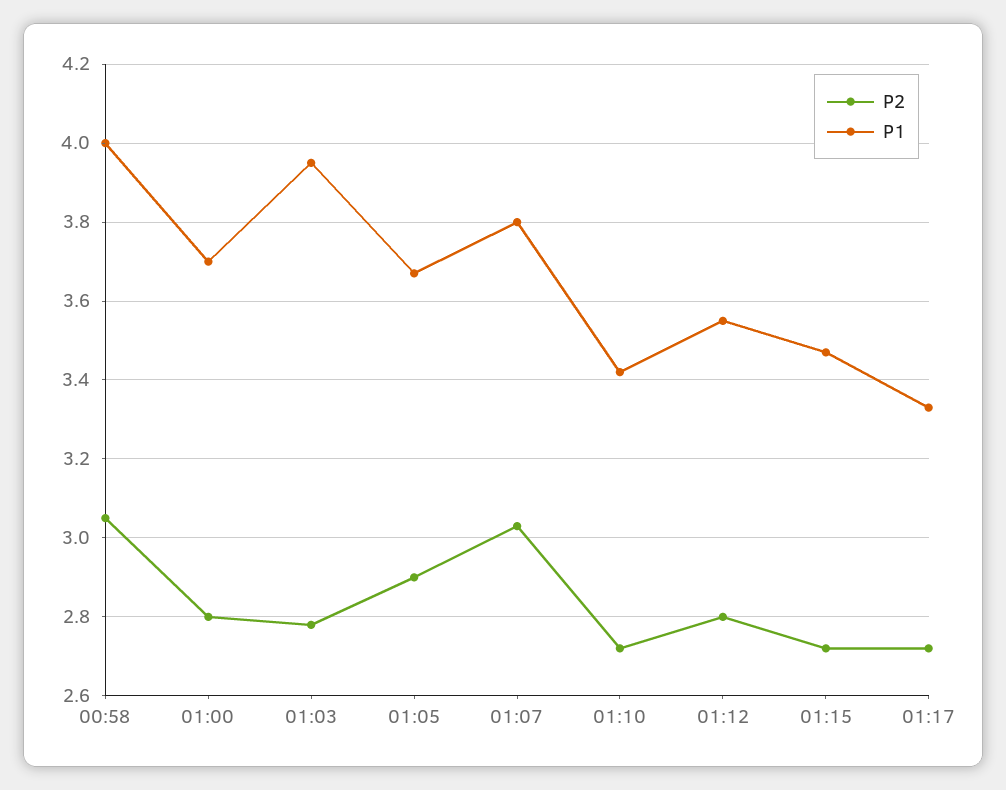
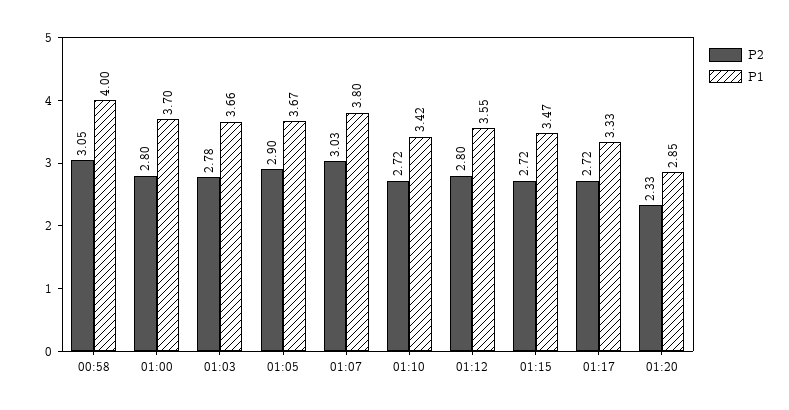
P1, 01:03: 3.95 -> 3.66
P2, 01:20: none -> 2.33
P1, 01:20: none -> 2.85

